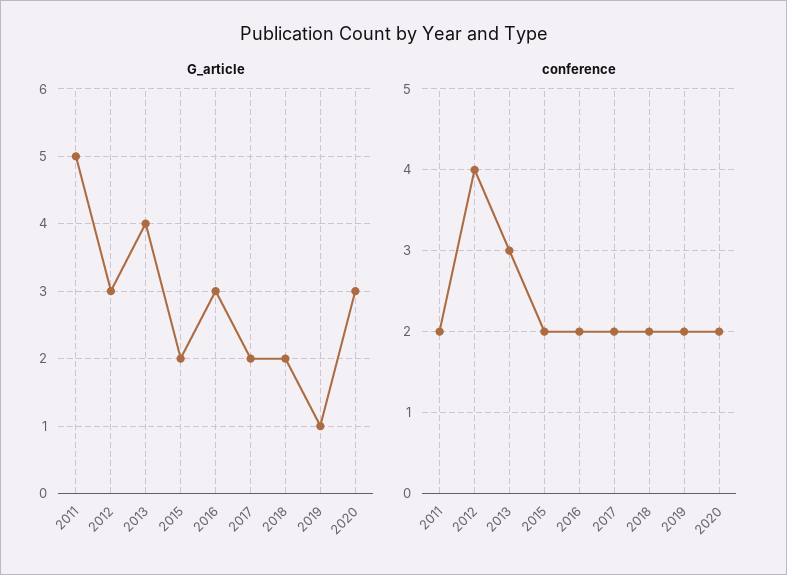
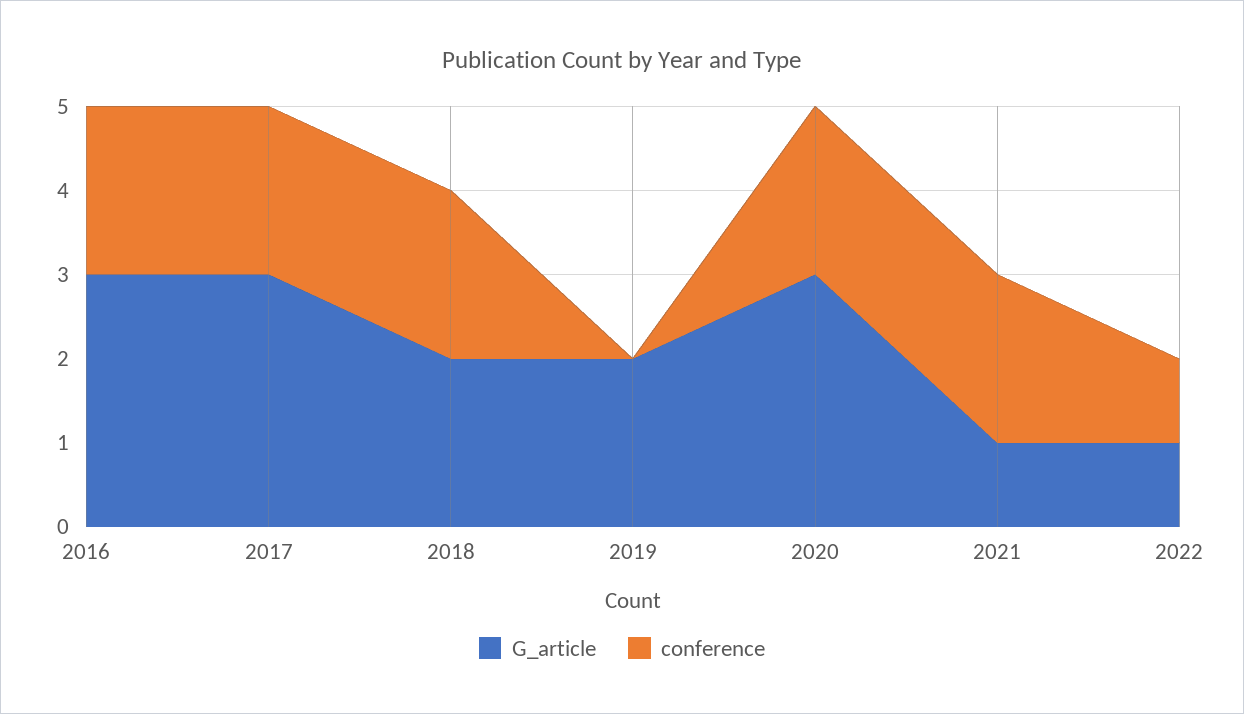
G_article, 2011: 5 -> none
G_article, 2012: 3 -> none
G_article, 2013: 4 -> none
G_article, 2015: 2 -> none
G_article, 2017: 2 -> 3
G_article, 2019: 1 -> 2
conference, 2011: 2 -> none
conference, 2012: 4 -> none
conference, 2013: 3 -> none
conference, 2015: 2 -> none
conference, 2019: 2 -> 0
G_article, 2021: none -> 1
conference, 2021: none -> 2
G_article, 2022: none -> 1
conference, 2022: none -> 1

